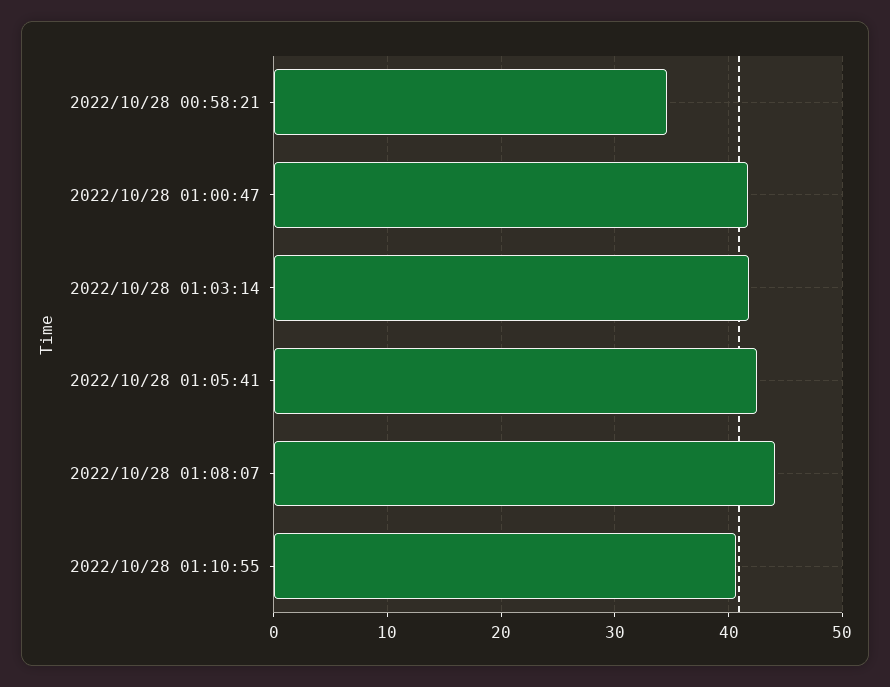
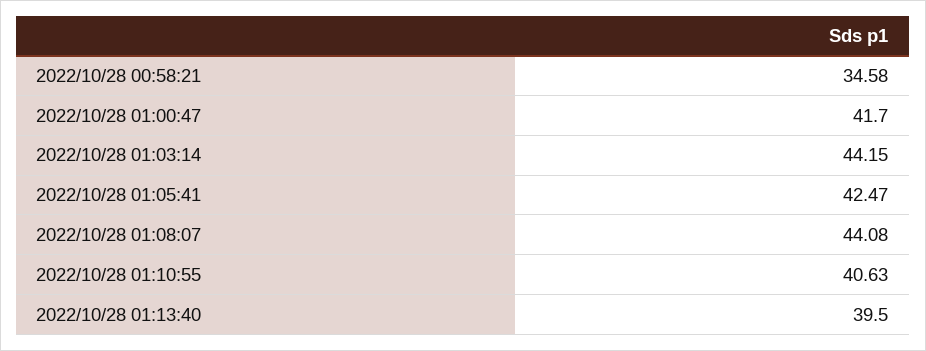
2022/10/28 01:03:14: 42 -> 44.15
2022/10/28 01:13:40: none -> 39.5

